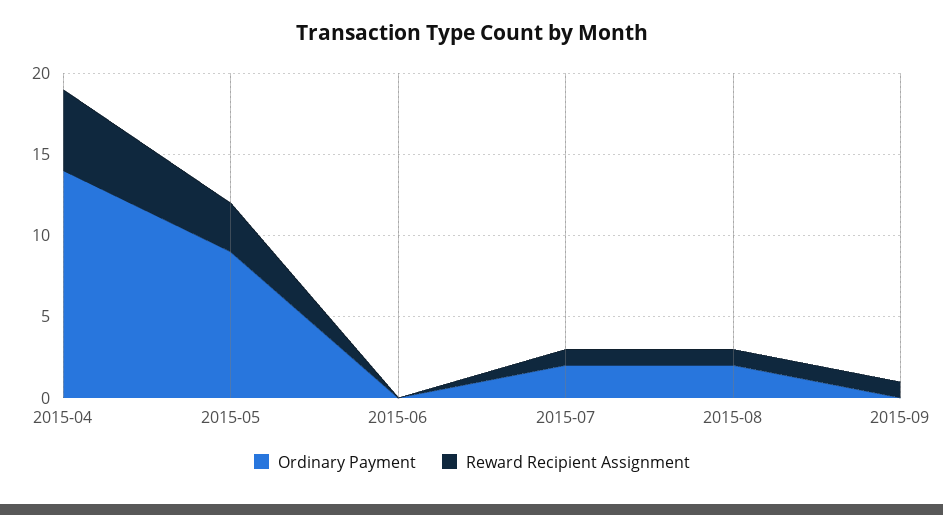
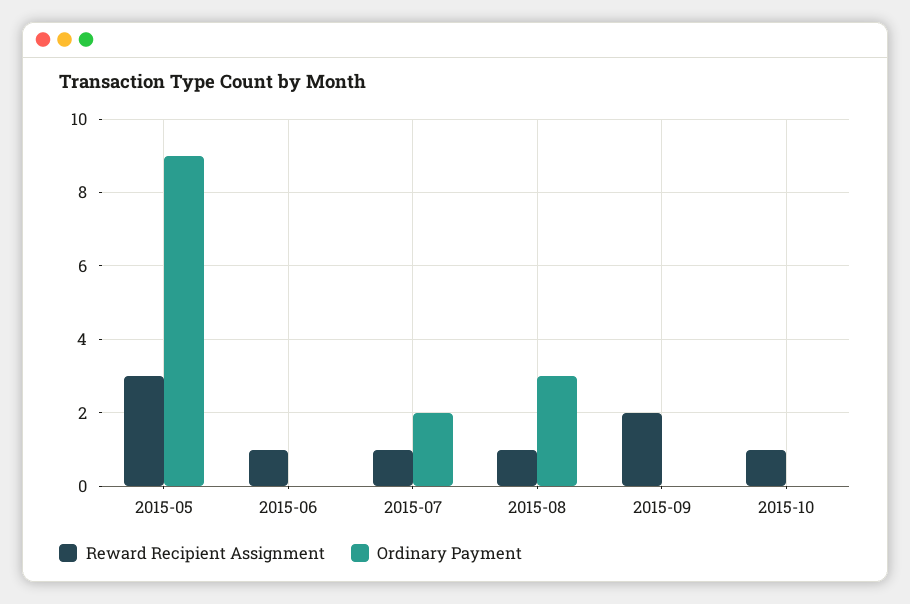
Ordinary Payment, 2015-04: 14 -> none
Reward Recipient Assignment, 2015-04: 5 -> none
Reward Recipient Assignment, 2015-06: 0 -> 1
Ordinary Payment, 2015-08: 2 -> 3
Reward Recipient Assignment, 2015-09: 1 -> 2
Reward Recipient Assignment, 2015-10: none -> 1
Ordinary Payment, 2015-10: none -> 0

